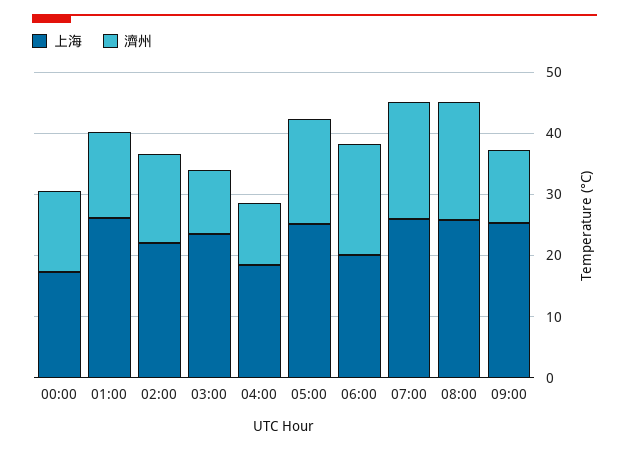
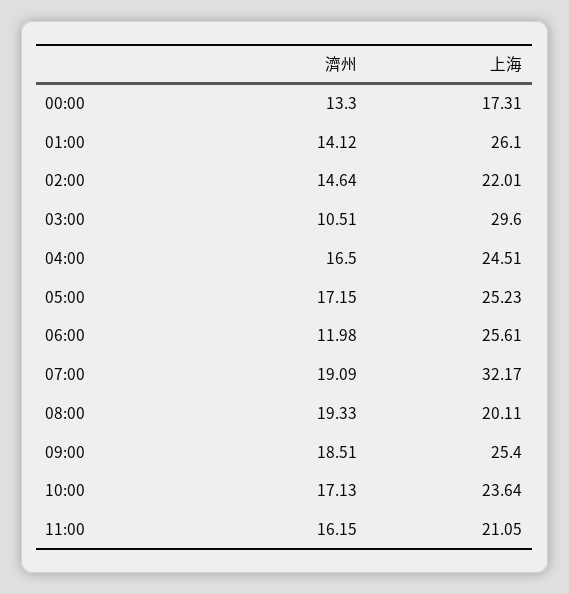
上海, 03:00: 24 -> 29.6
上海, 04:00: 18 -> 24.51
濟州, 04:00: 10 -> 16.5
上海, 06:00: 20 -> 25.61
濟州, 06:00: 18 -> 11.98
上海, 07:00: 26 -> 32.17
上海, 08:00: 26 -> 20.11
濟州, 09:00: 12 -> 18.51
濟州, 10:00: none -> 17.13
上海, 10:00: none -> 23.64
濟州, 11:00: none -> 16.15
上海, 11:00: none -> 21.05

